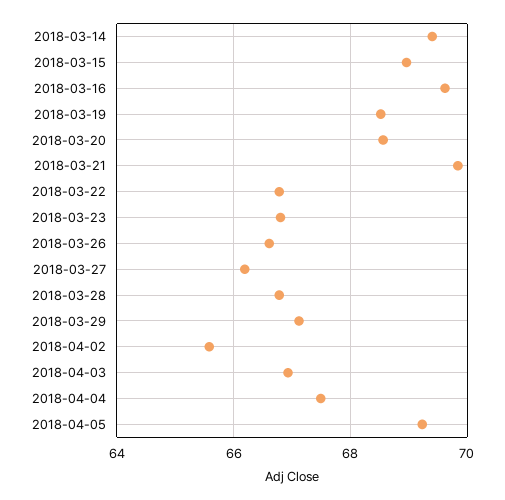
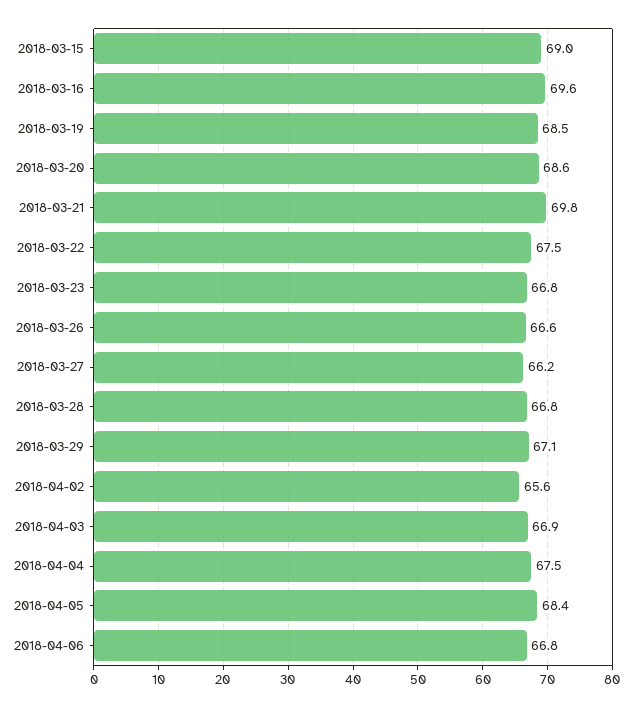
2018-03-14: 69.4 -> none
2018-03-22: 66.8 -> 67.5
2018-04-05: 69.2 -> 68.4
2018-04-06: none -> 66.8

